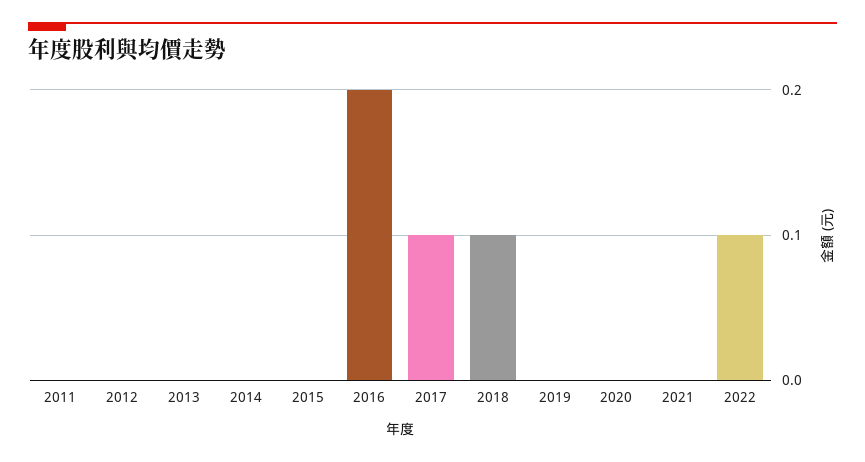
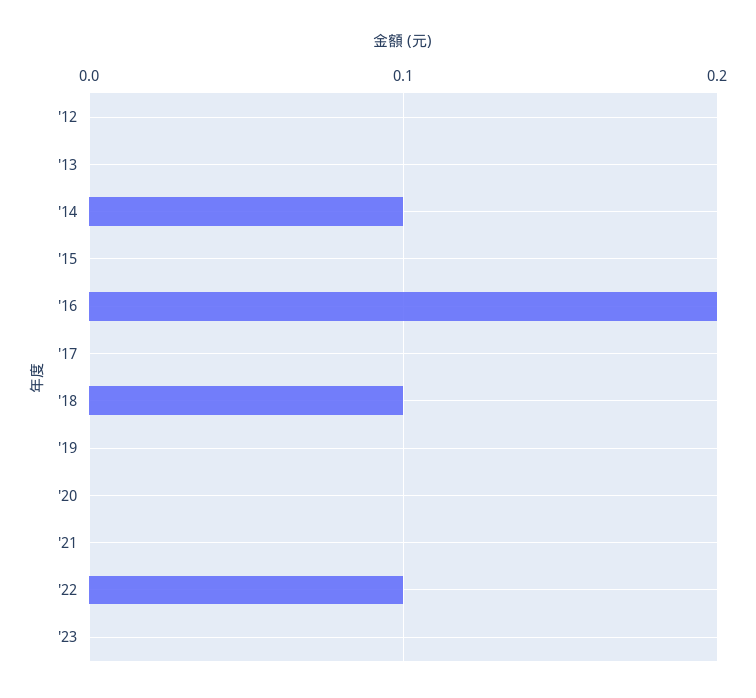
2011: 0 -> none
2014: 0 -> 0.1
2017: 0.1 -> 0
'23: none -> 0

